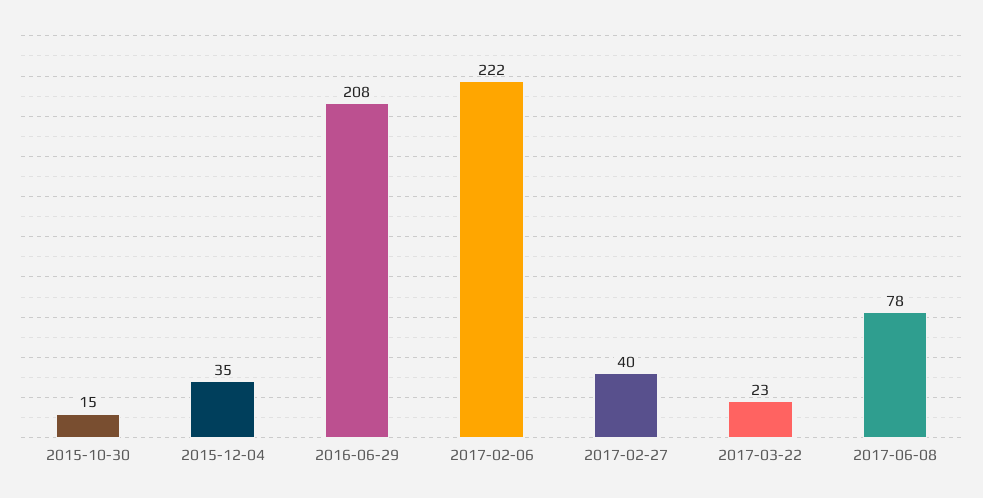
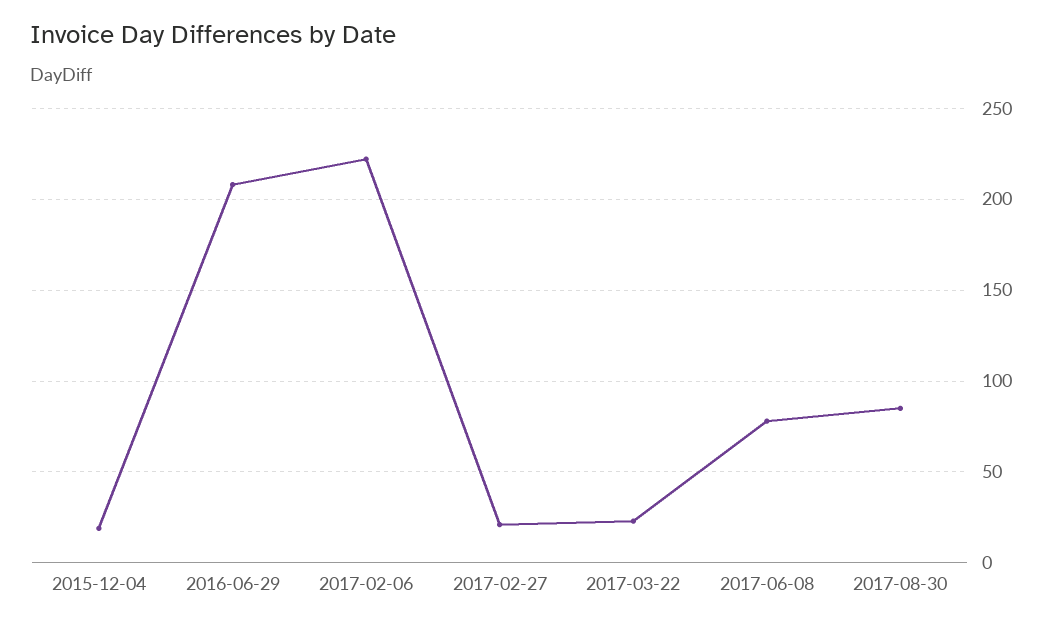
2015-10-30: 15 -> none
2015-12-04: 35 -> 20
2017-02-27: 40 -> 20
2017-08-30: none -> 85

